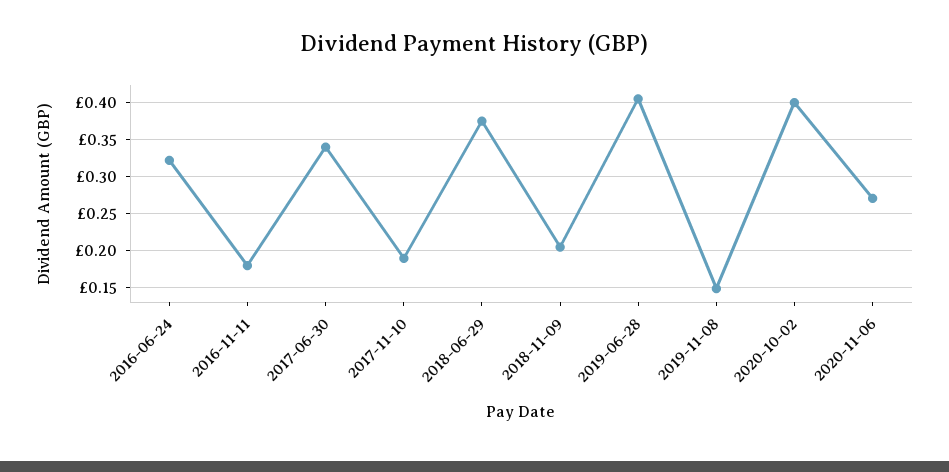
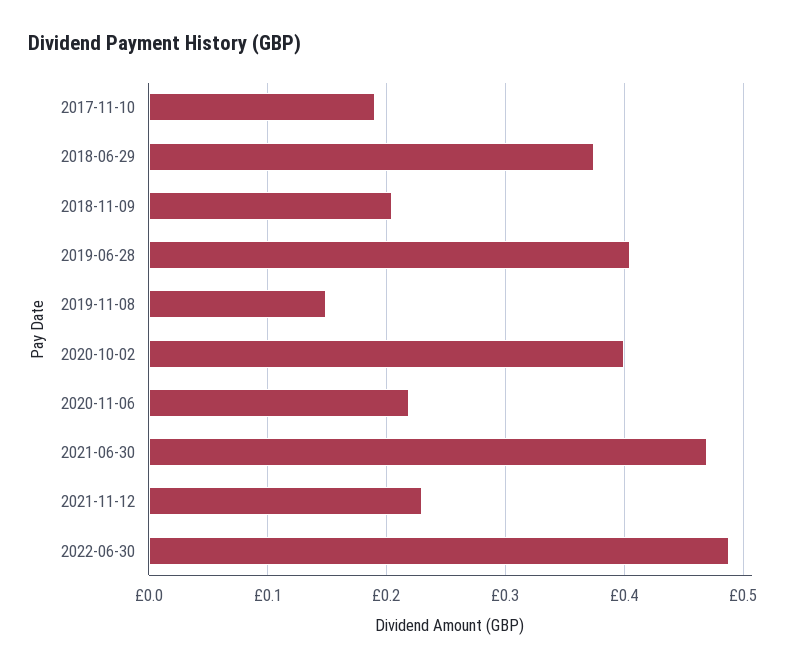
2016-06-24: 0.32 -> none
2016-11-11: 0.18 -> none
2017-06-30: 0.34 -> none
2020-11-06: 0.27 -> 0.22
2021-06-30: none -> 0.47
2021-11-12: none -> 0.23
2022-06-30: none -> 0.49

